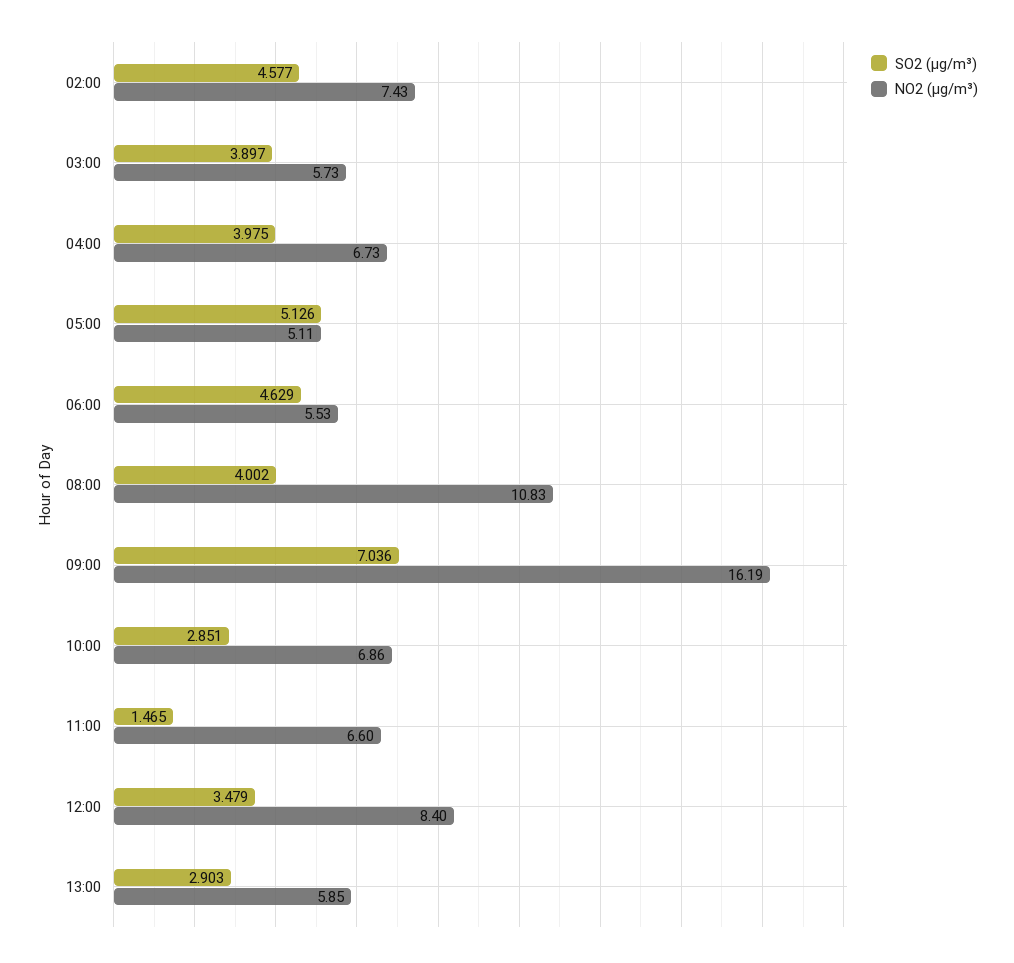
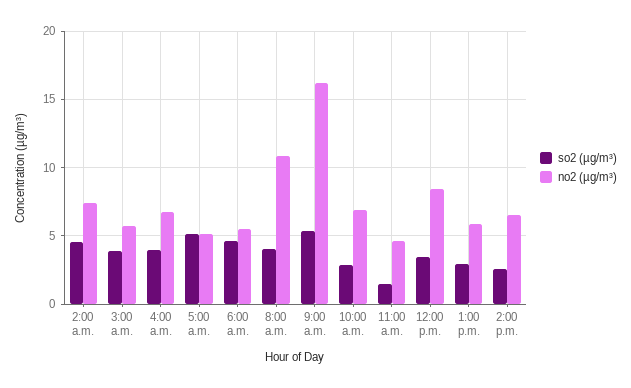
SO2 (µg/m³), 09:00: 7.036 -> 5.5
NO2 (µg/m³), 11:00: 6.6 -> 4.5
SO2 (µg/m³), 2:00 p.m.: none -> 2.5
NO2 (µg/m³), 2:00 p.m.: none -> 6.5

